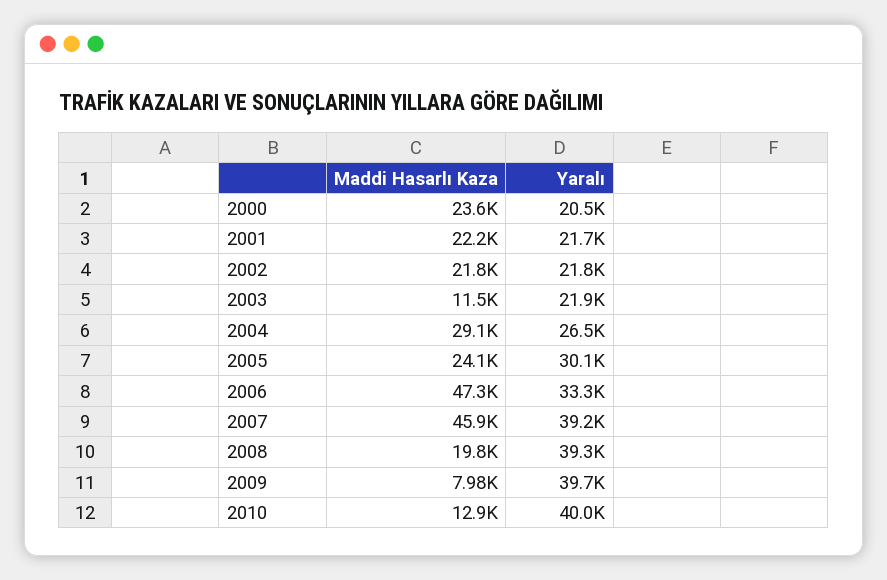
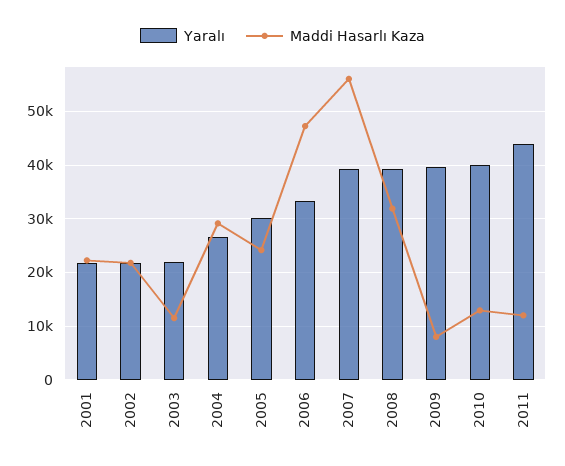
Maddi Hasarlı Kaza, 2000: 23600 -> none
Yaralı, 2000: 20500 -> none
Maddi Hasarlı Kaza, 2007: 45900 -> 56000
Maddi Hasarlı Kaza, 2008: 19800 -> 32000
Yaralı, 2011: none -> 44000
Maddi Hasarlı Kaza, 2011: none -> 12000

